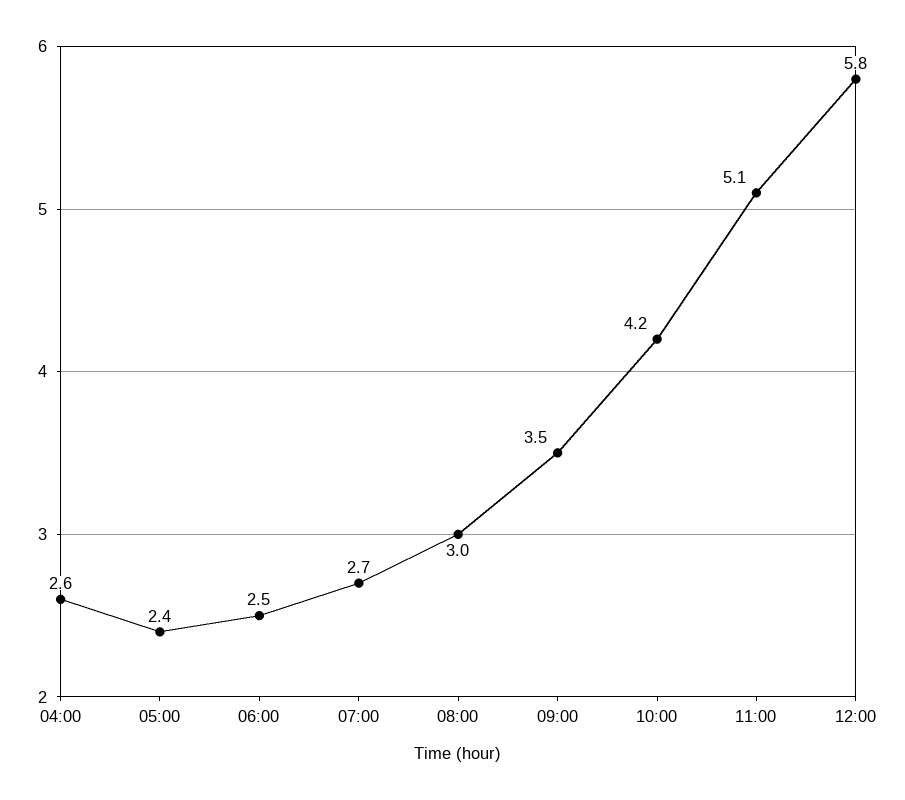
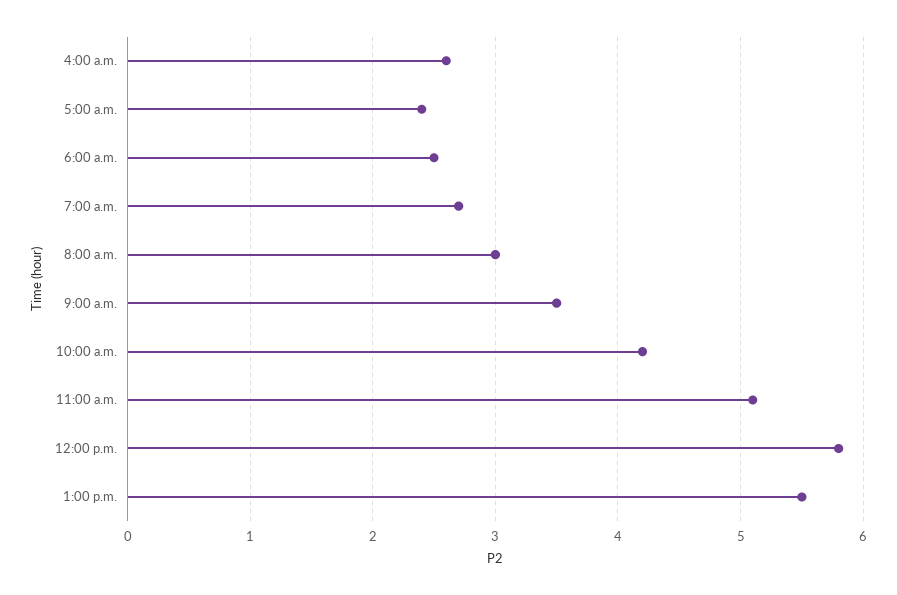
1:00 p.m.: none -> 5.5

